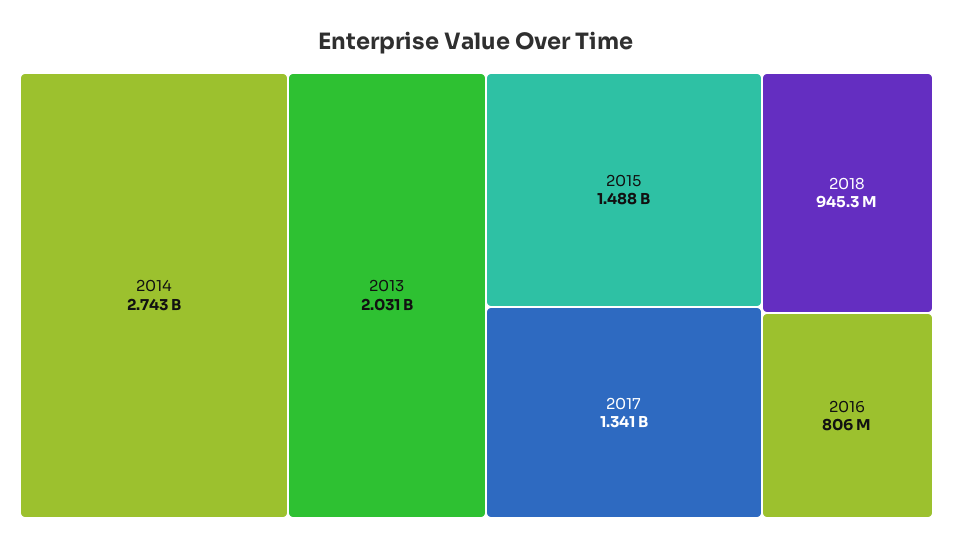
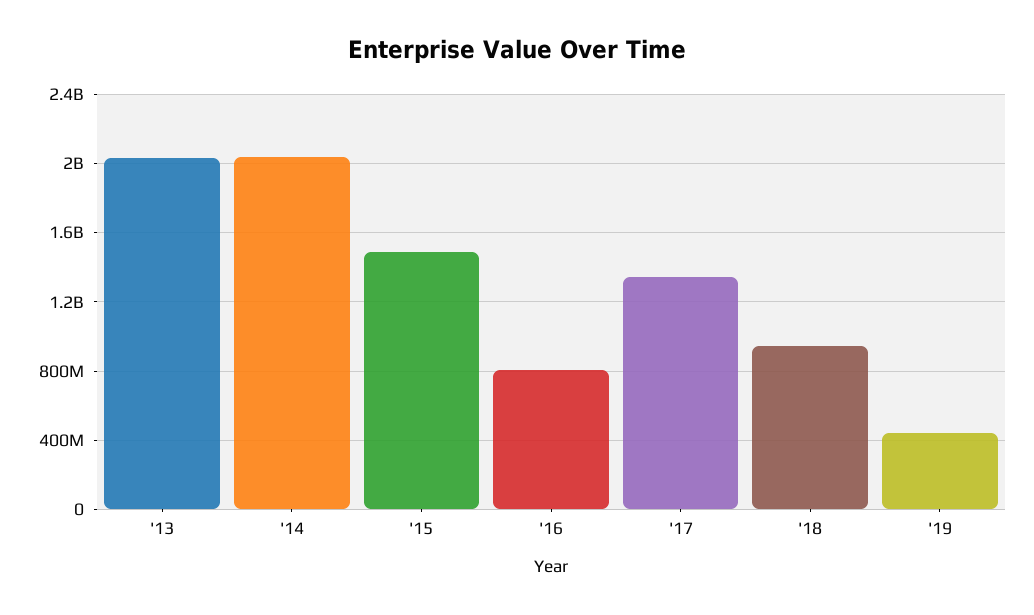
2014: 2743000000 -> 2050000000
'19: none -> 450000000

